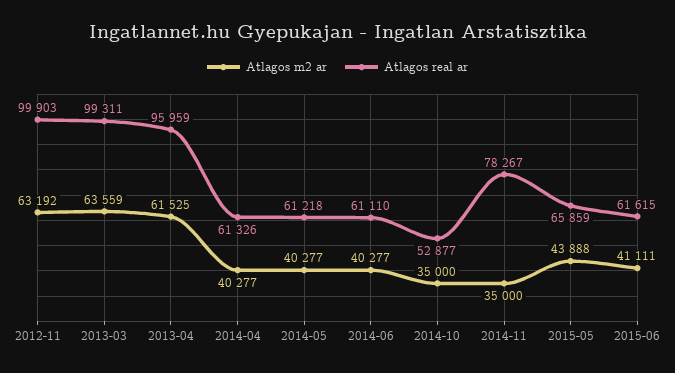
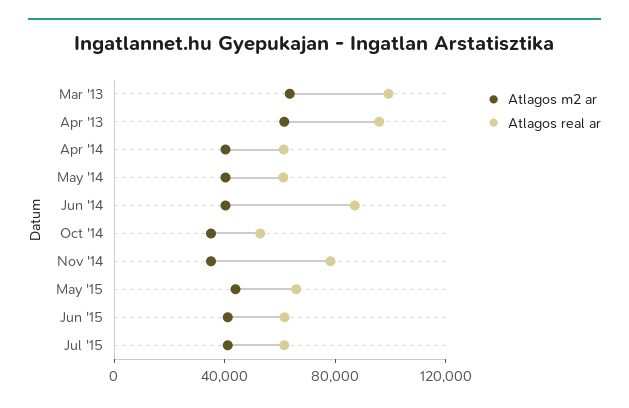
Atlagos m2 ar, 2012-11: 63192 -> none
Atlagos real ar, 2012-11: 99903 -> none
Atlagos real ar, 2014-06: 61110 -> 90000
Atlagos m2 ar, Jul '15: none -> 40000
Atlagos real ar, Jul '15: none -> 60000

